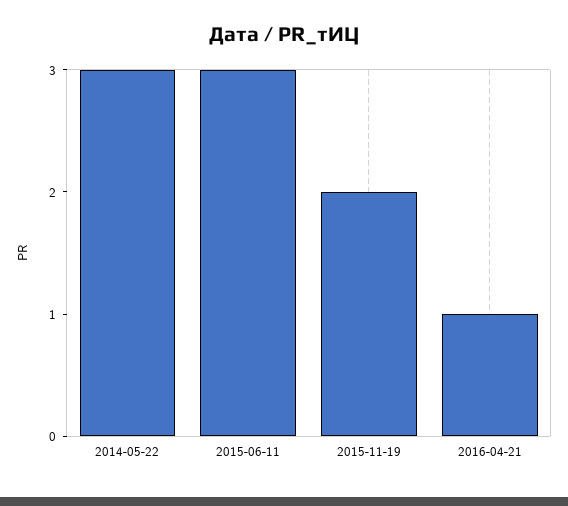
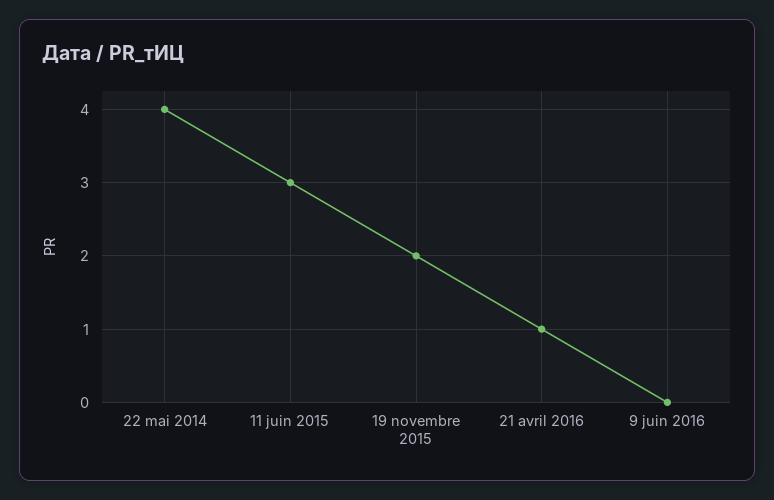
2014-05-22: 3 -> 4
9 juin 2016: none -> 0

